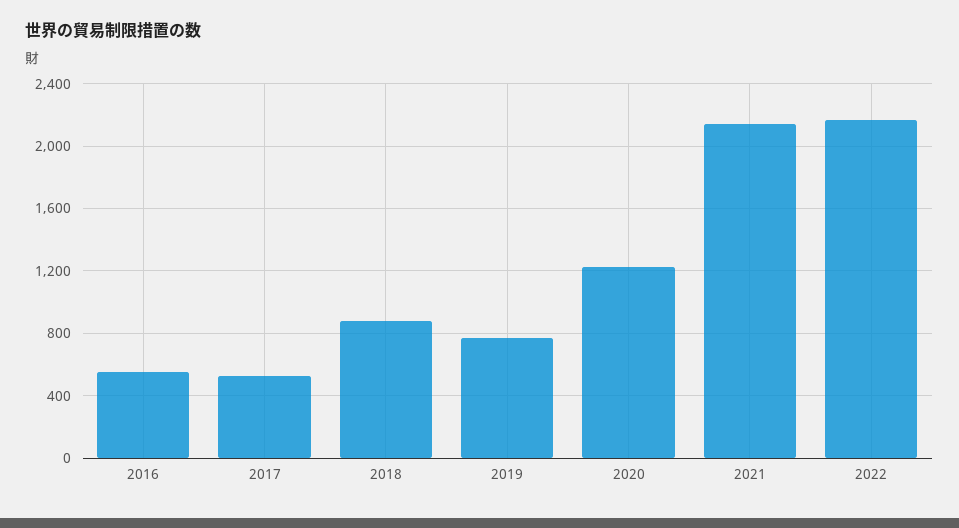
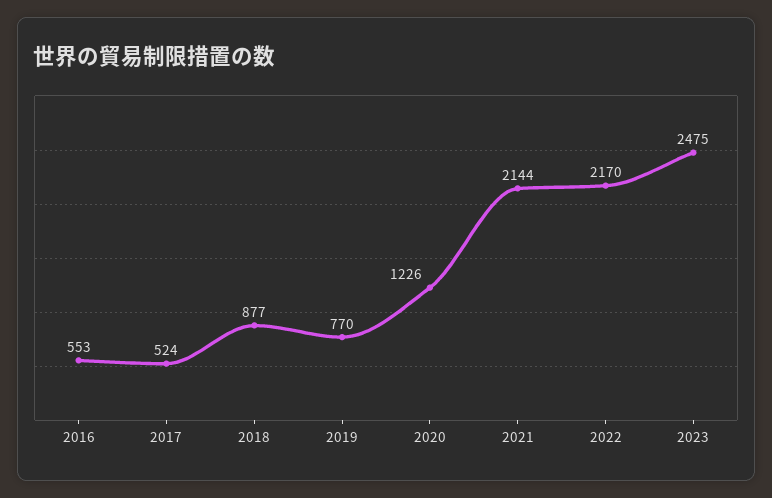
2023: none -> 2475

